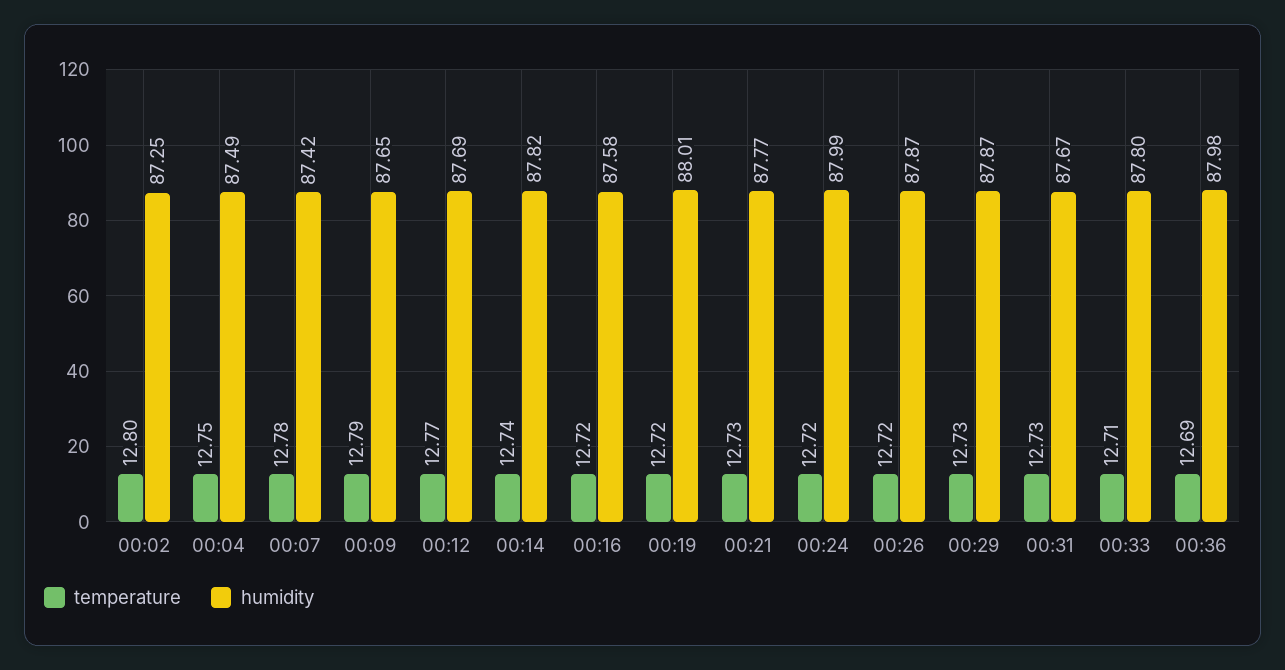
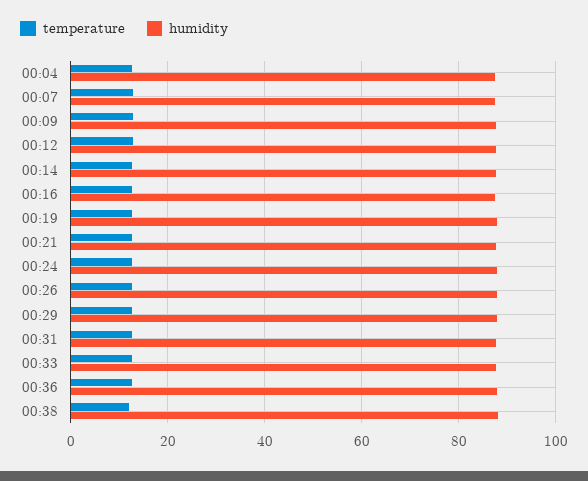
temperature, 00:02: 12.8 -> none
humidity, 00:02: 87.25 -> none
temperature, 00:38: none -> 12
humidity, 00:38: none -> 88

